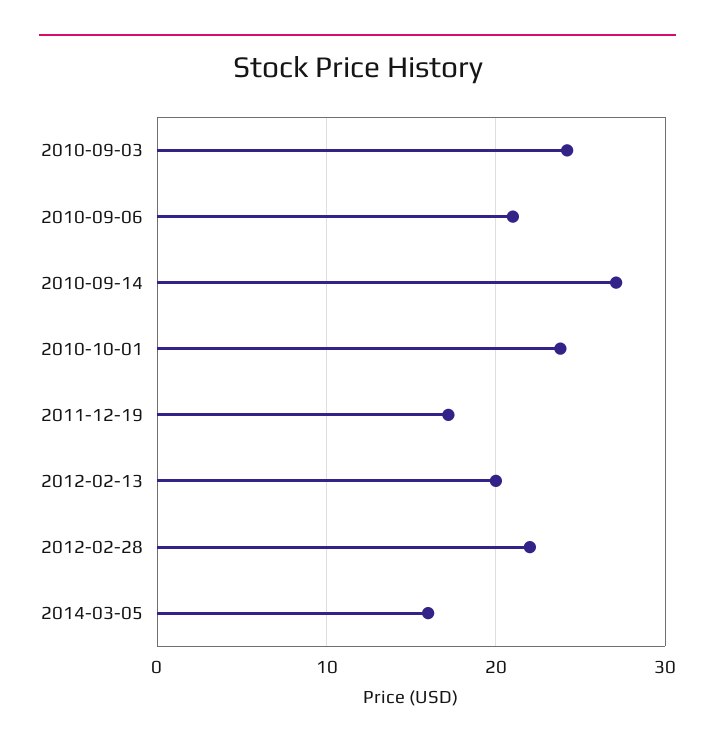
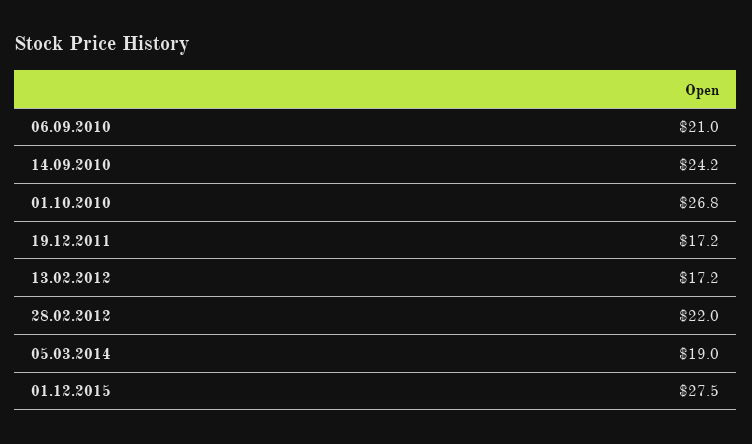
2010-09-03: 24 -> none
2010-09-14: 27 -> 24.2
2010-10-01: 24 -> 26.8
2012-02-13: 20 -> 17.2
2014-03-05: 16 -> 19
01.12.2015: none -> 27.5

